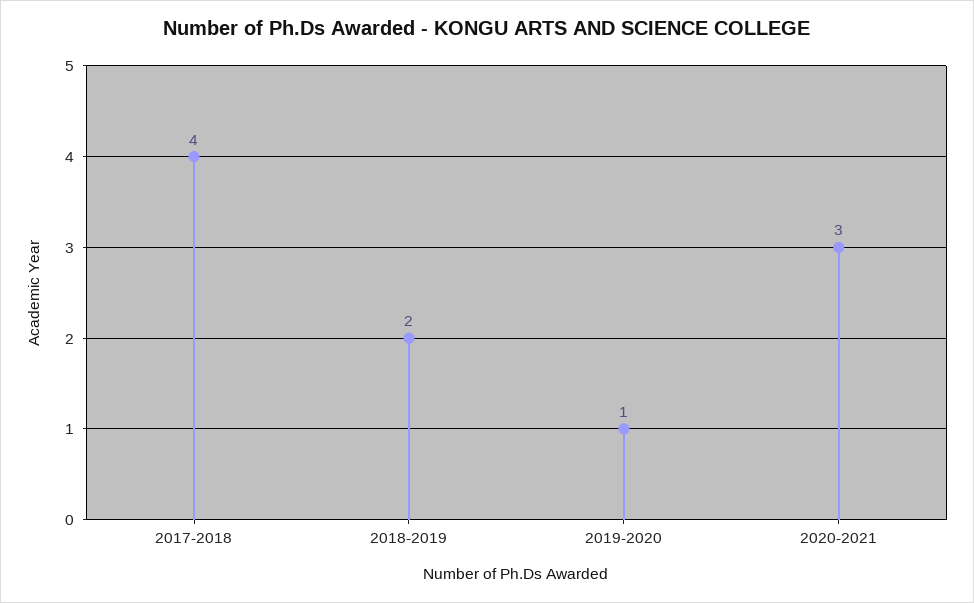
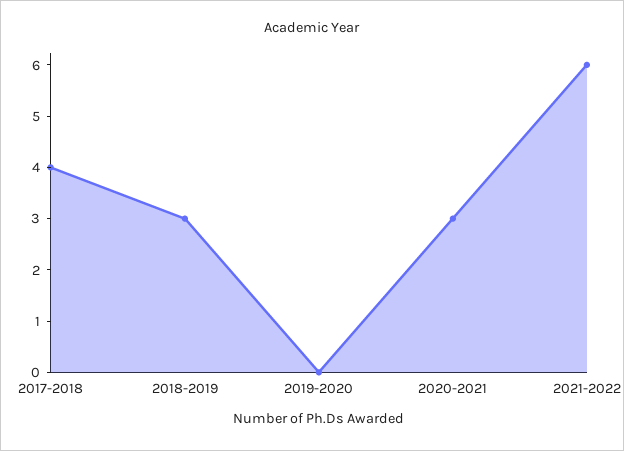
2018-2019: 2 -> 3
2019-2020: 1 -> 0
2021-2022: none -> 6

